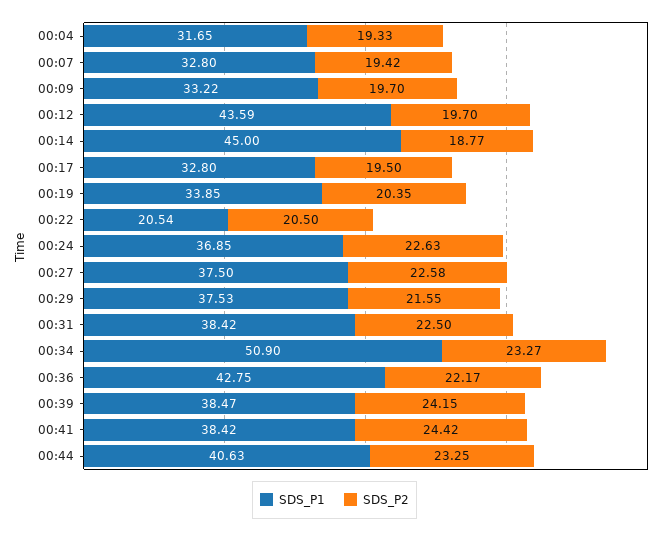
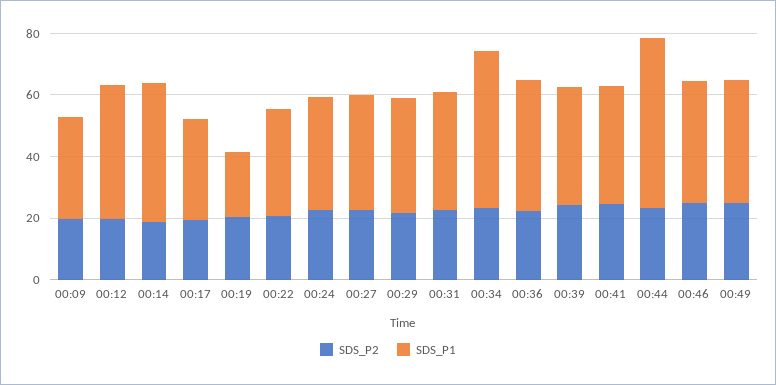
SDS_P1, 00:04: 31.65 -> none
SDS_P2, 00:04: 19.33 -> none
SDS_P1, 00:07: 32.8 -> none
SDS_P2, 00:07: 19.42 -> none
SDS_P1, 00:19: 33.85 -> 20
SDS_P1, 00:22: 20.54 -> 35
SDS_P1, 00:44: 40.63 -> 55
SDS_P2, 00:46: none -> 25
SDS_P1, 00:46: none -> 40
SDS_P2, 00:49: none -> 25
SDS_P1, 00:49: none -> 40

